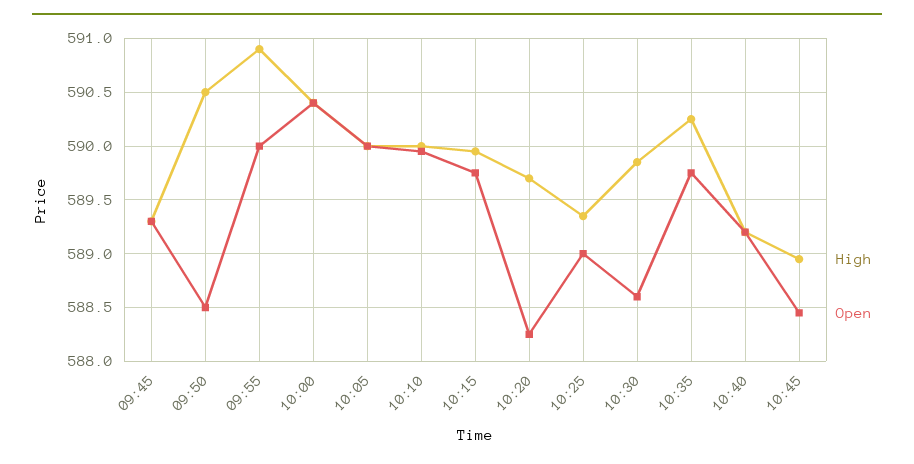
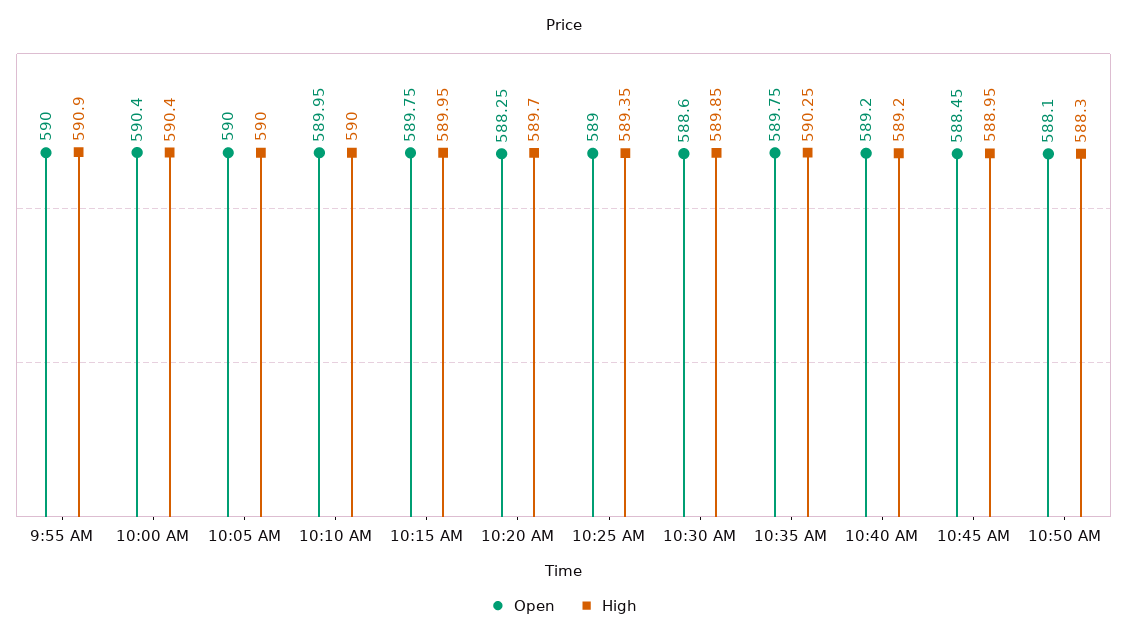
High, 09:45: 589.3 -> none
Open, 09:45: 589.3 -> none
High, 09:50: 590.5 -> none
Open, 09:50: 588.5 -> none
Open, 10:50 AM: none -> 588.1
High, 10:50 AM: none -> 588.3

